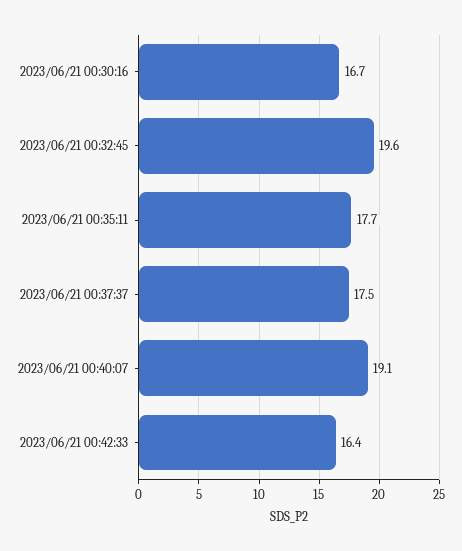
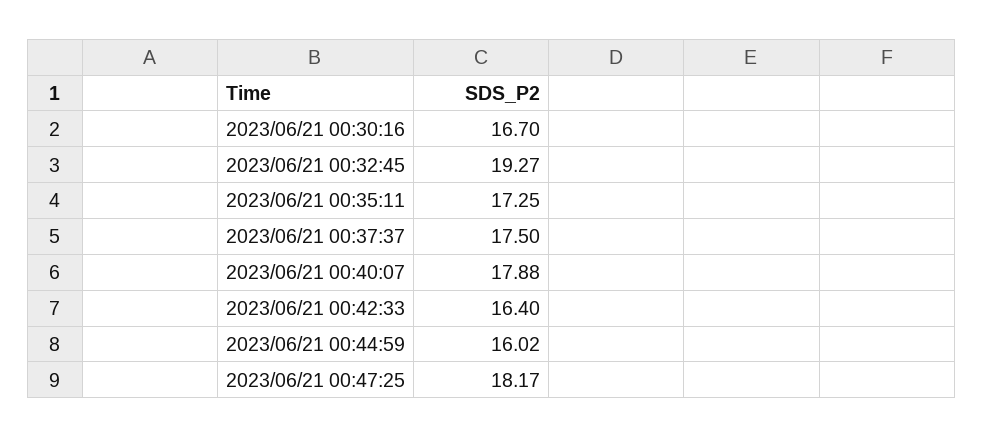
2023/06/21 00:32:45: 19.6 -> 19.27
2023/06/21 00:35:11: 17.7 -> 17.25
2023/06/21 00:40:07: 19.1 -> 17.88
2023/06/21 00:44:59: none -> 16.02
2023/06/21 00:47:25: none -> 18.17

